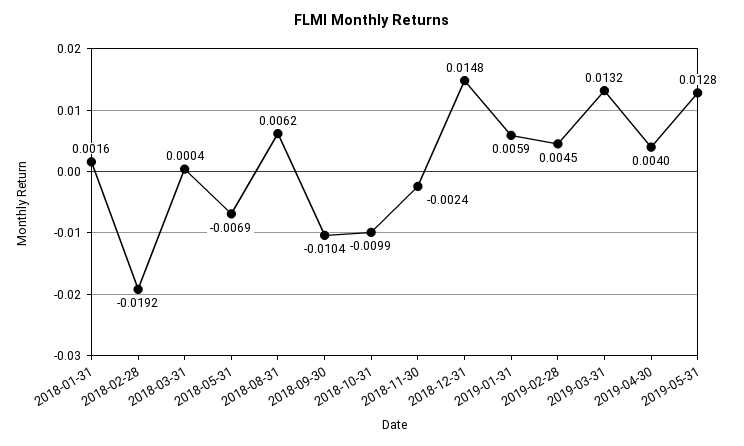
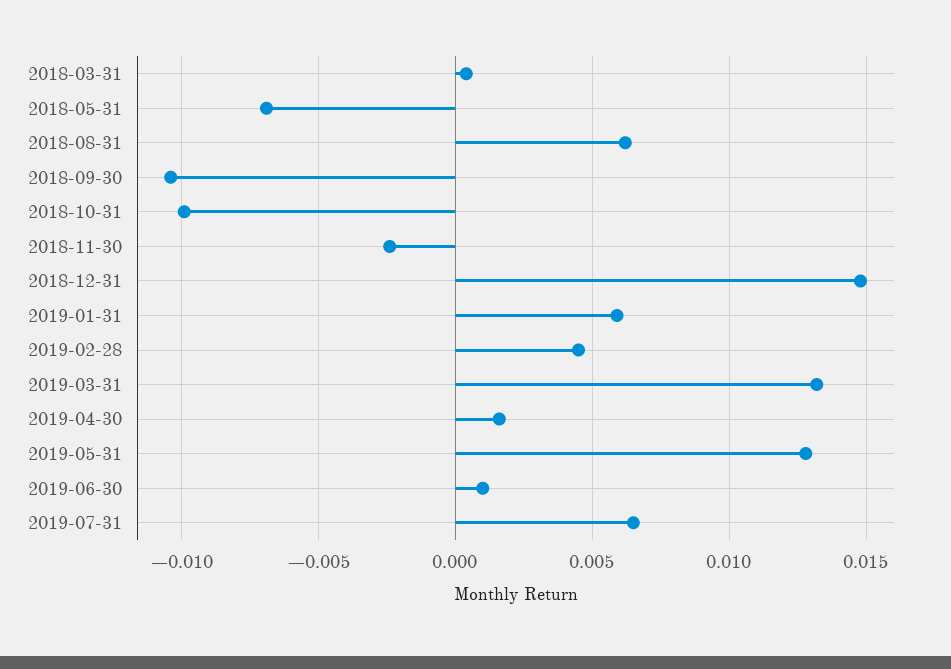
2018-01-31: 0.0016 -> none
2018-02-28: -0.0192 -> none
2019-04-30: 0.004 -> 0.0015
2019-06-30: none -> 0.001
2019-07-31: none -> 0.0065

